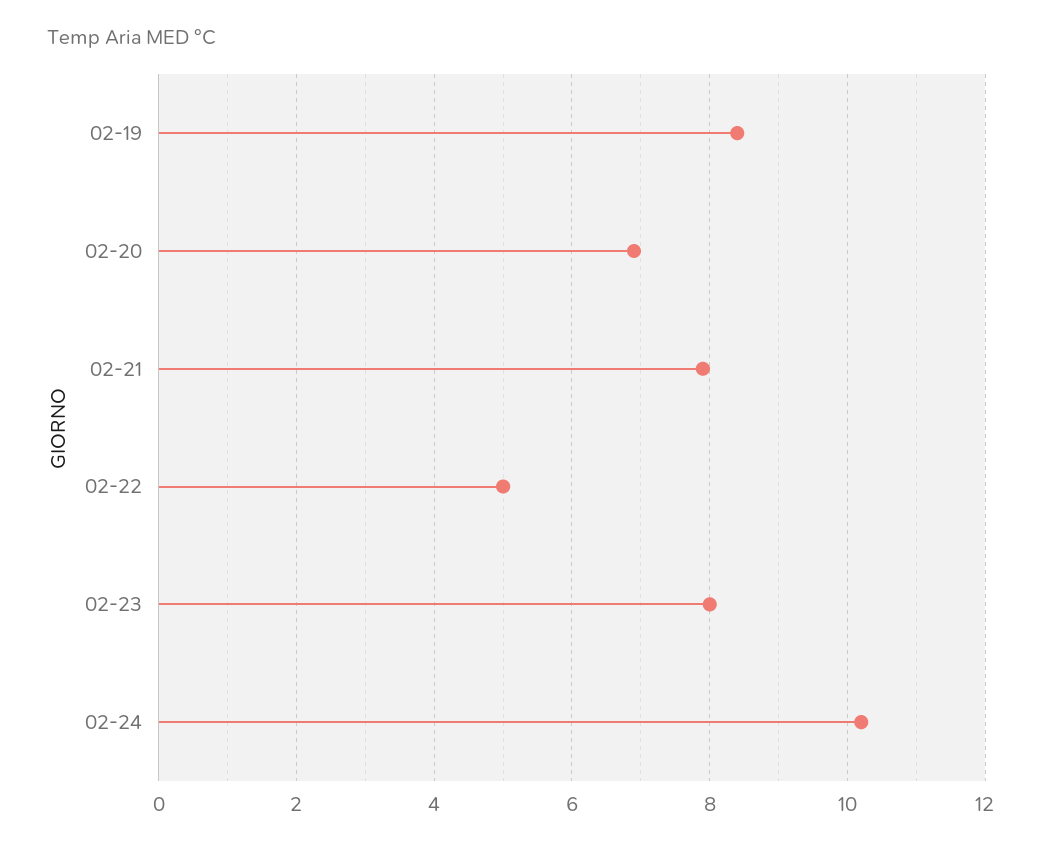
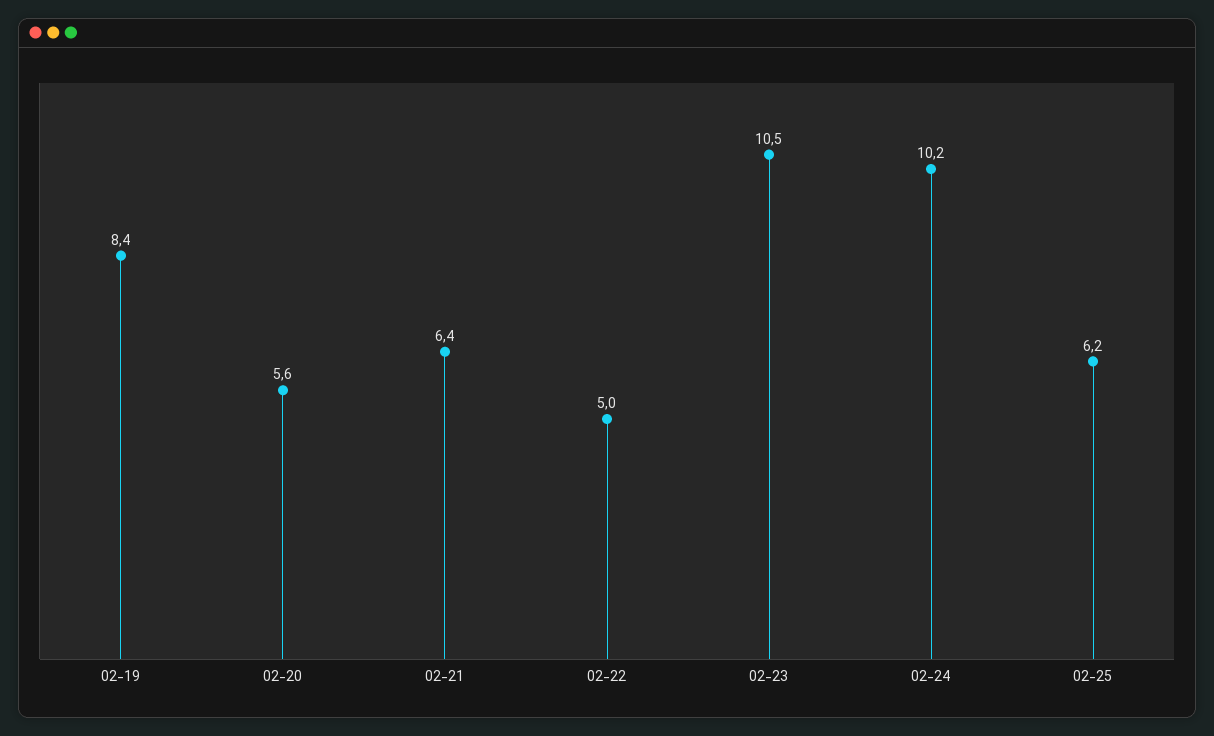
02-20: 7 -> 5.6
02-21: 8 -> 6.4
02-23: 8 -> 10.5
02-25: none -> 6.2

